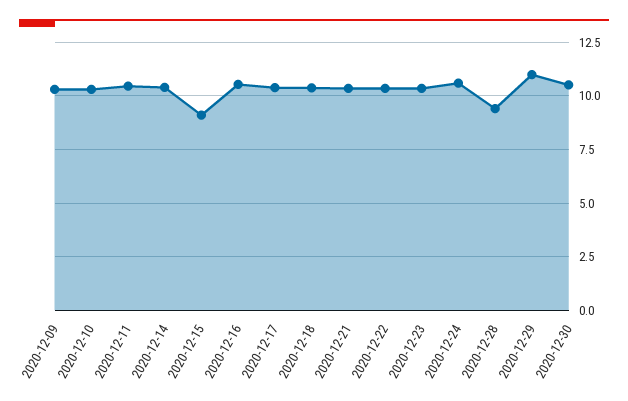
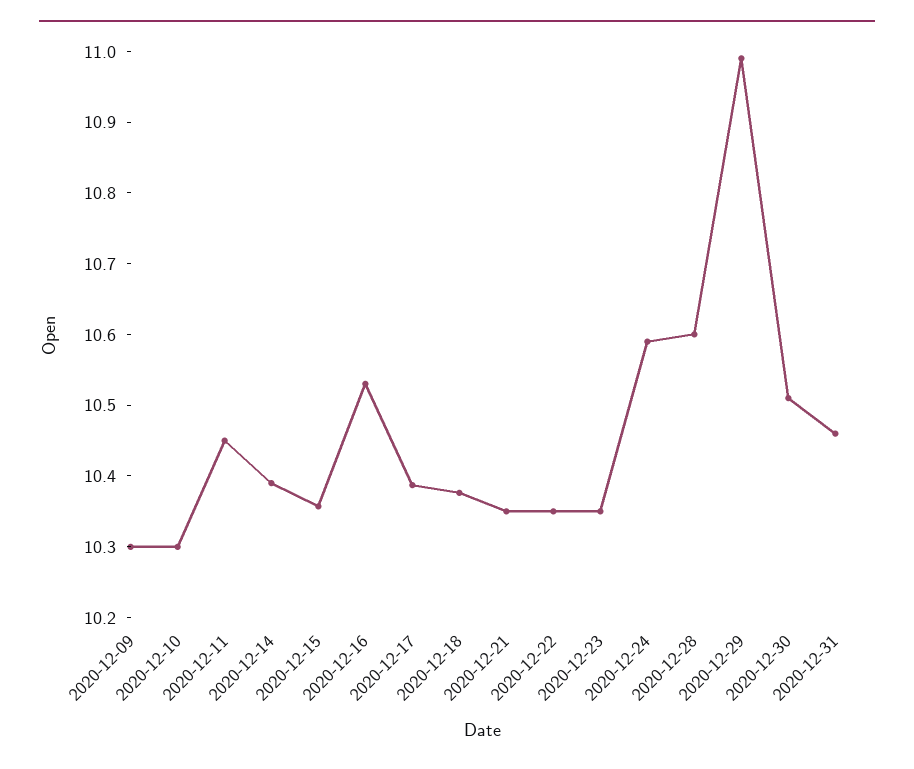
2020-12-15: 9 -> 10.36
2020-12-28: 9.5 -> 10.6
2020-12-31: none -> 10.46

